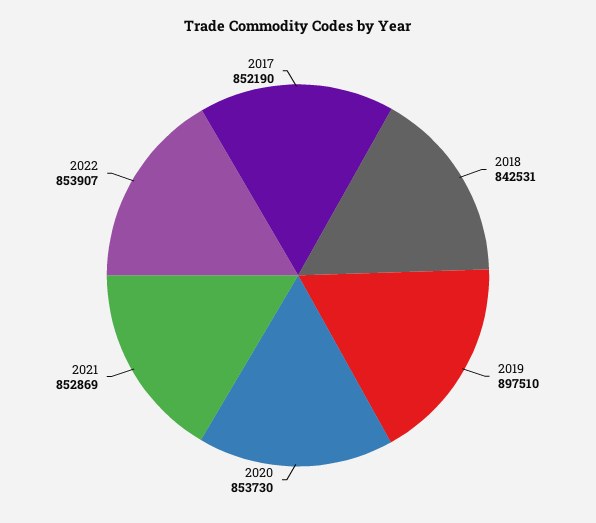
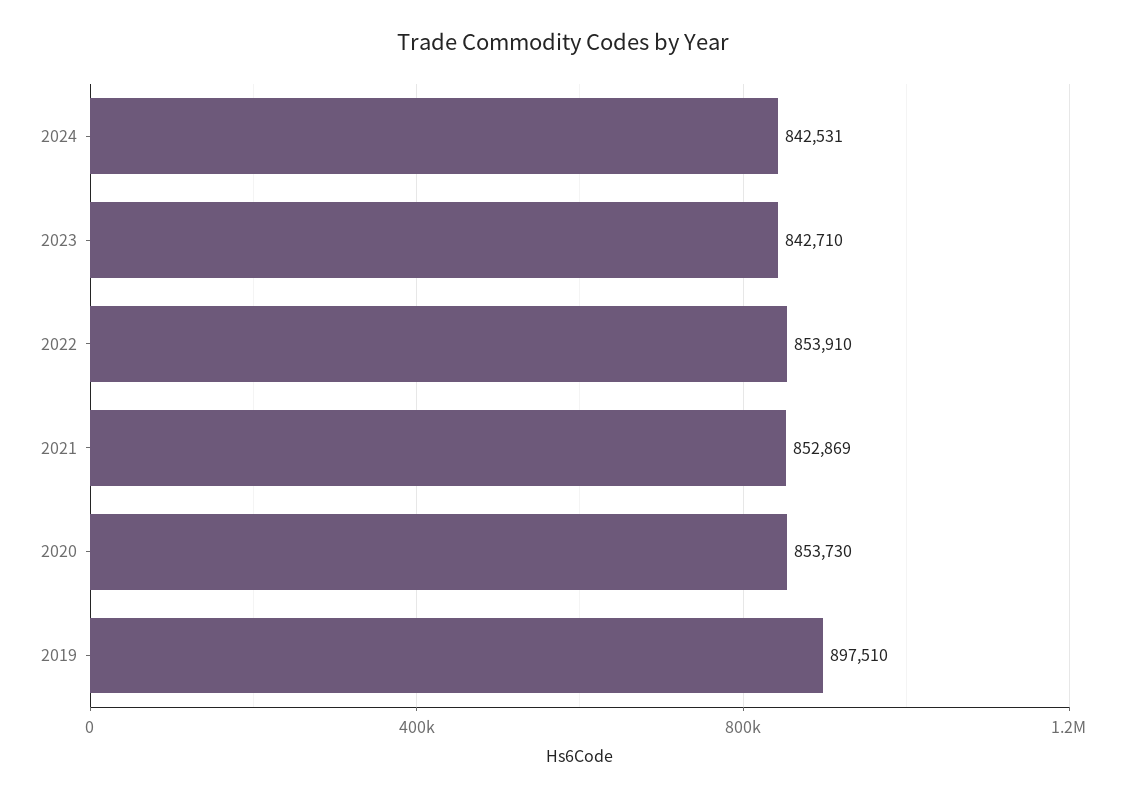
2018: 842531 -> none
2022: 853907 -> 853910
2017: 852190 -> none
2024: none -> 842531
2023: none -> 842710

